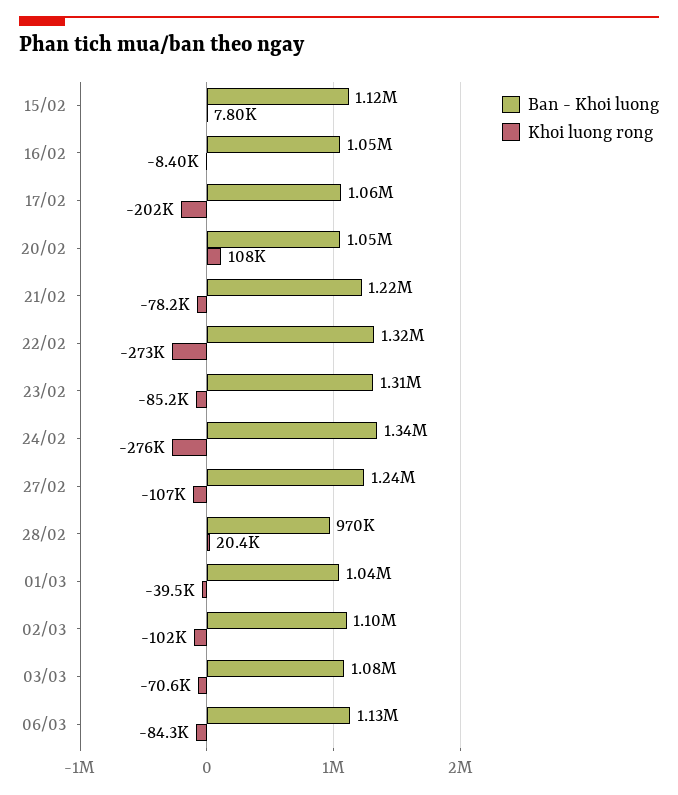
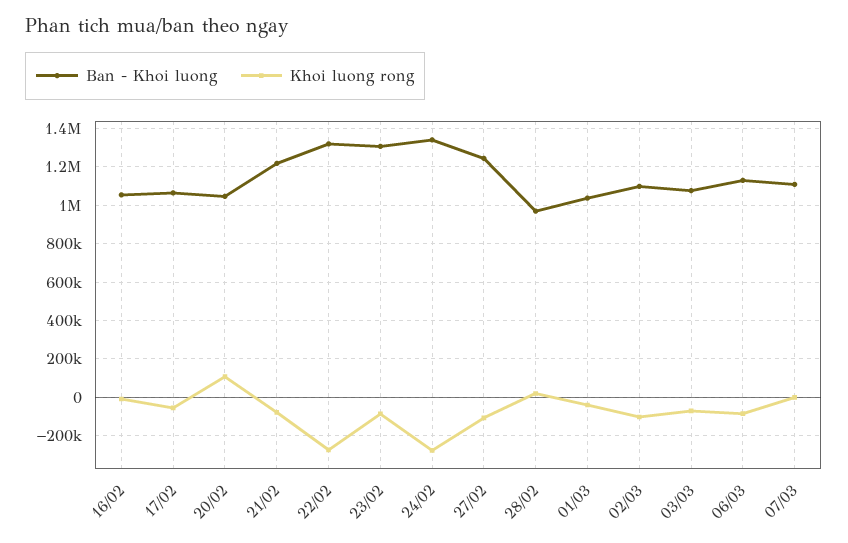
Ban - Khoi luong, 15/02: 1120000 -> none
Khoi luong rong, 15/02: 7800 -> none
Khoi luong rong, 17/02: -202000 -> -50000
Ban - Khoi luong, 07/03: none -> 1100000
Khoi luong rong, 07/03: none -> 0

